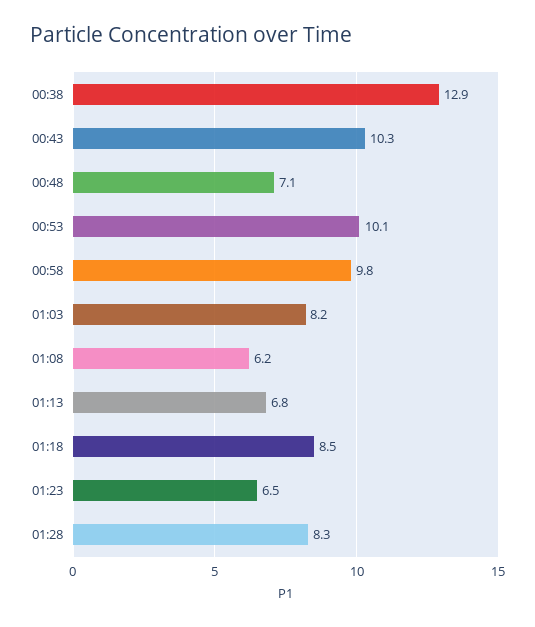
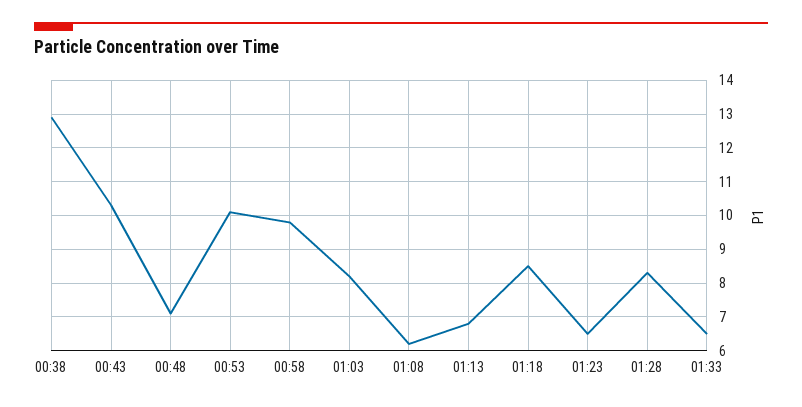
01:33: none -> 6.5

